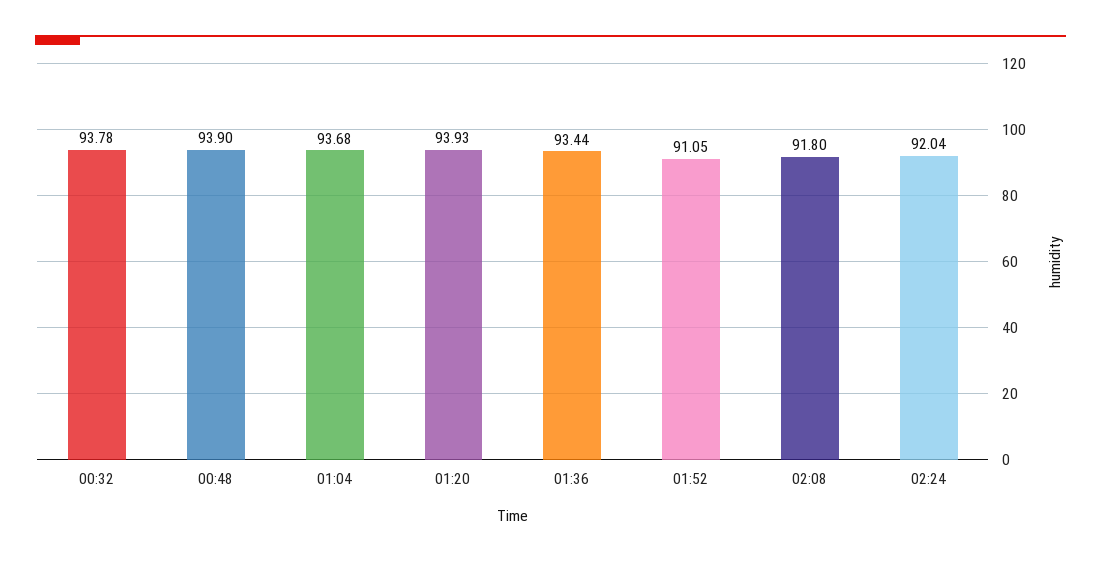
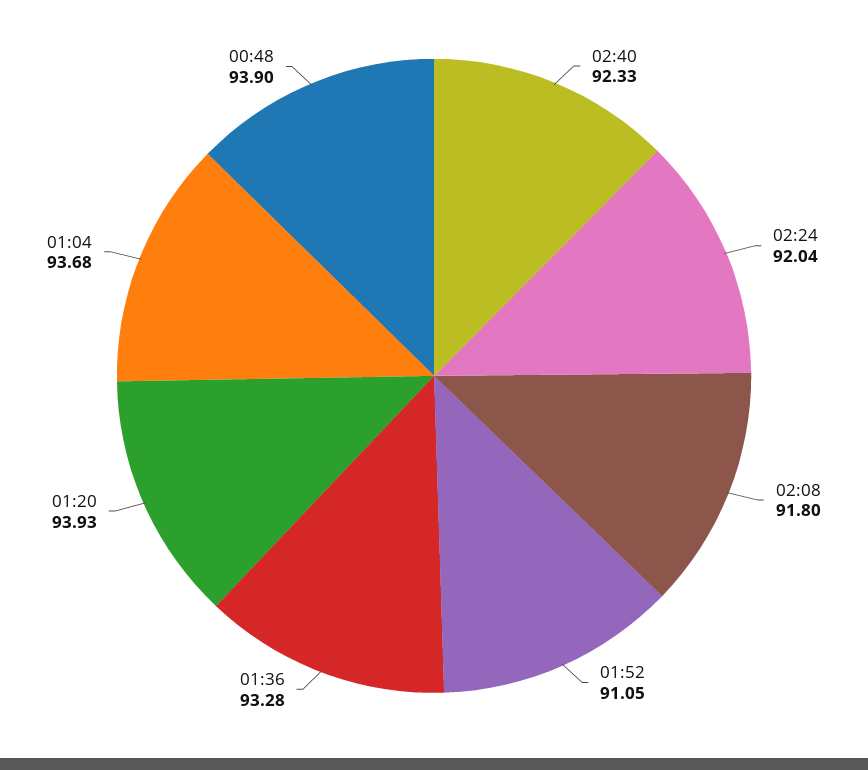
00:32: 93.78 -> none
01:36: 93.44 -> 93.28
02:40: none -> 92.33

